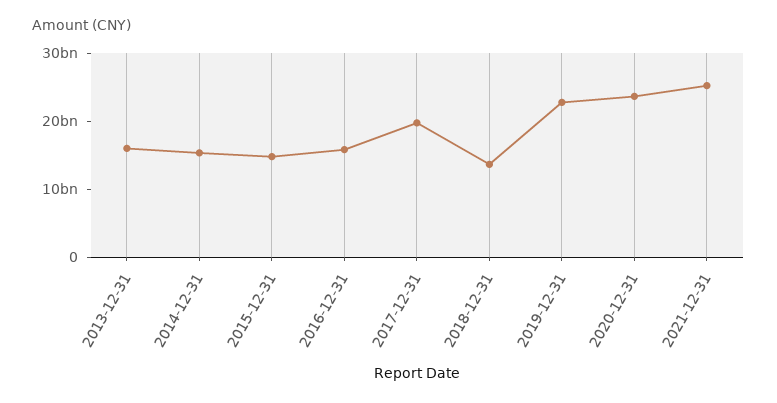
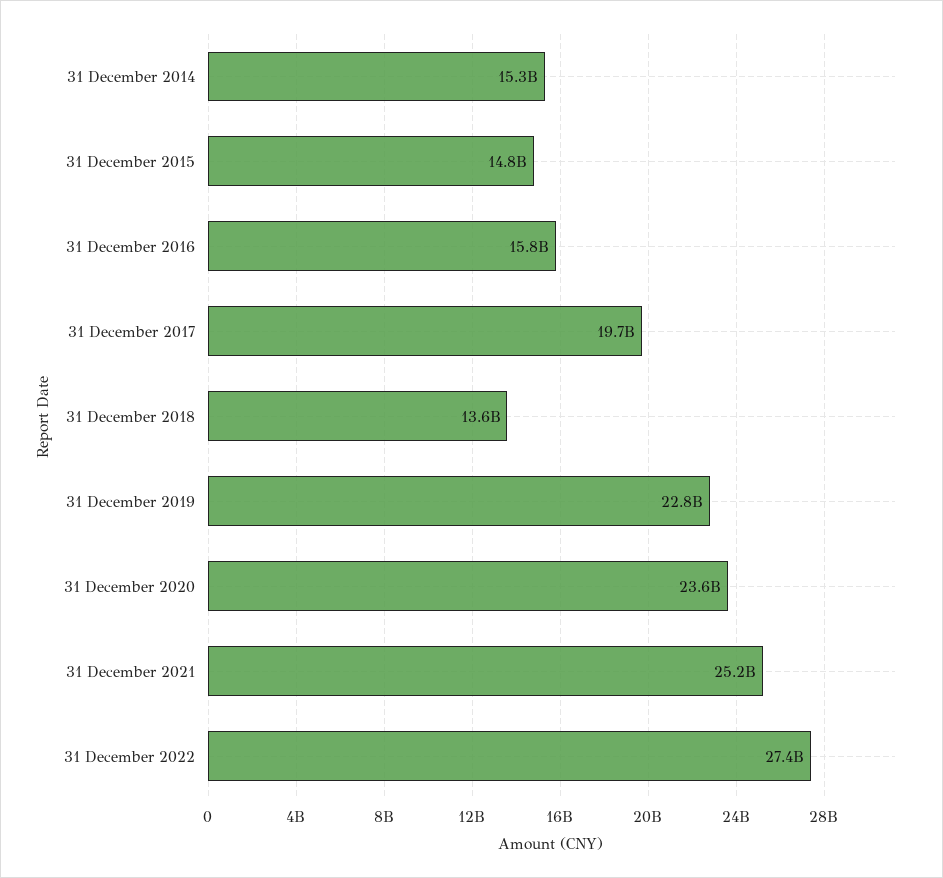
2013-12-31: 16000000000 -> none
31 December 2022: none -> 27400000000

